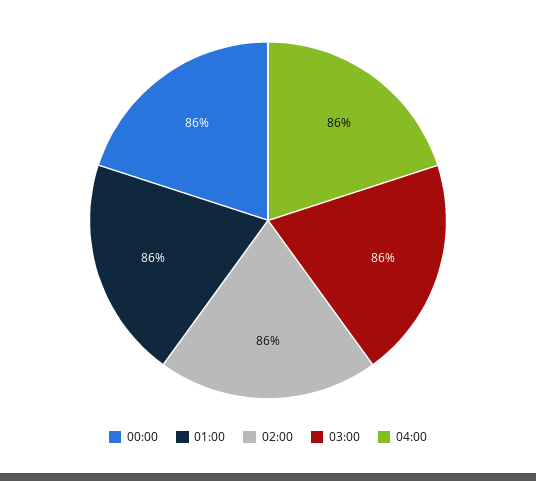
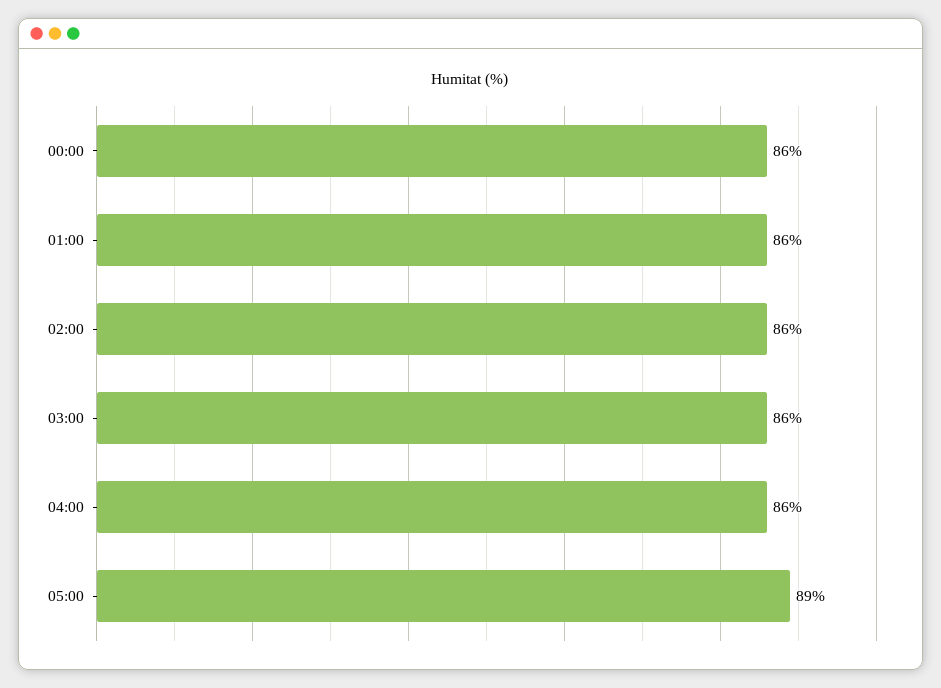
05:00: none -> 89

